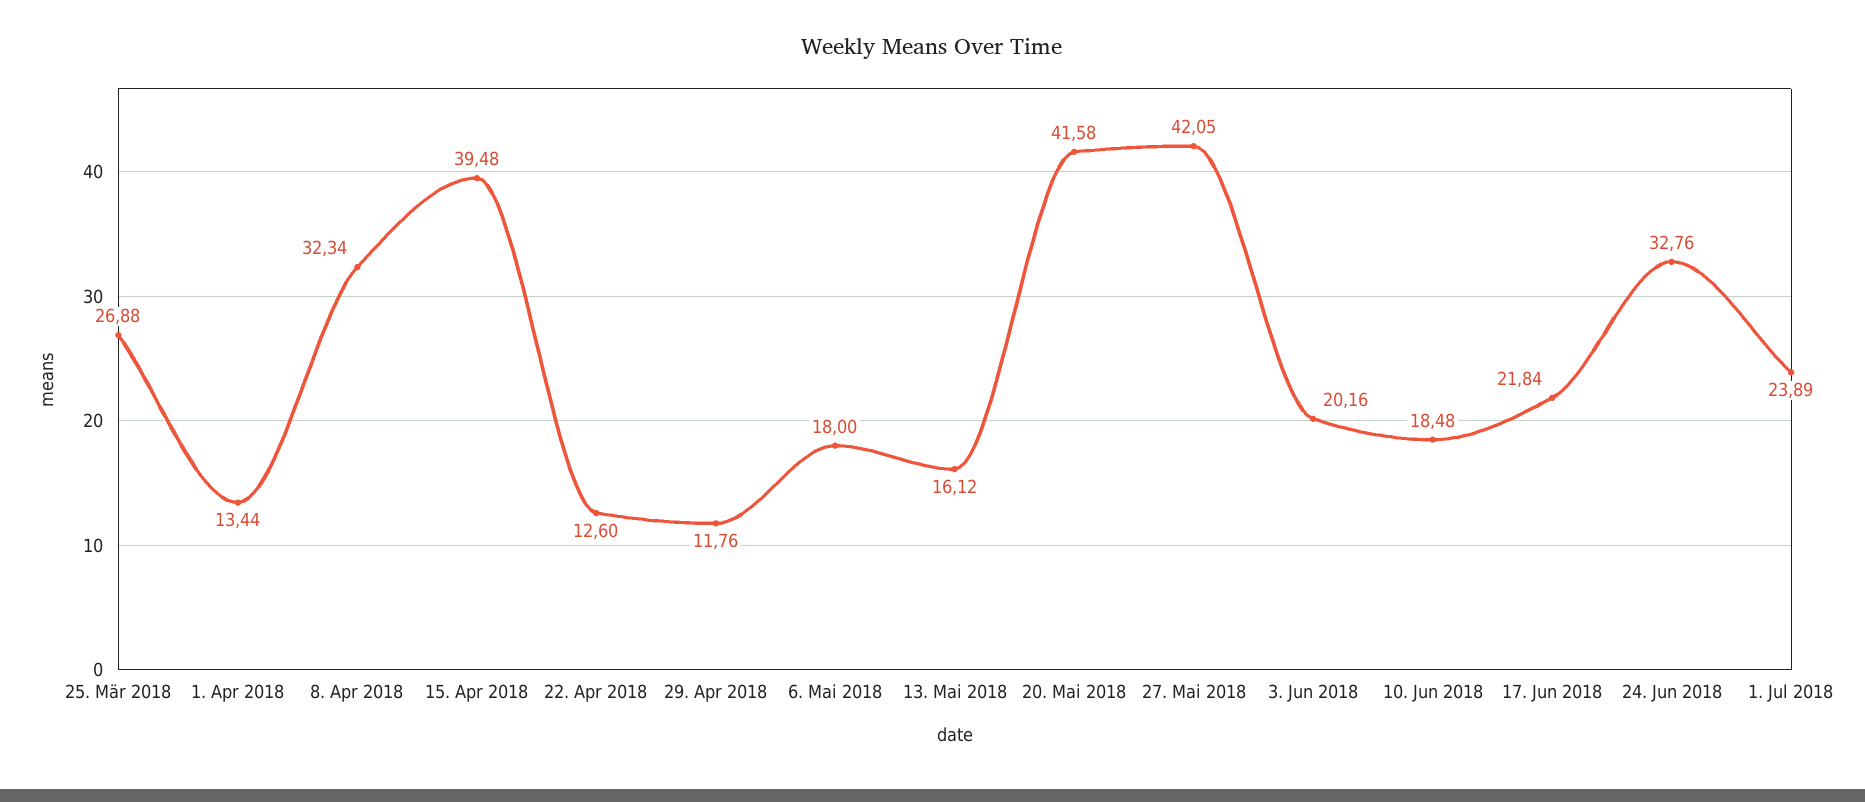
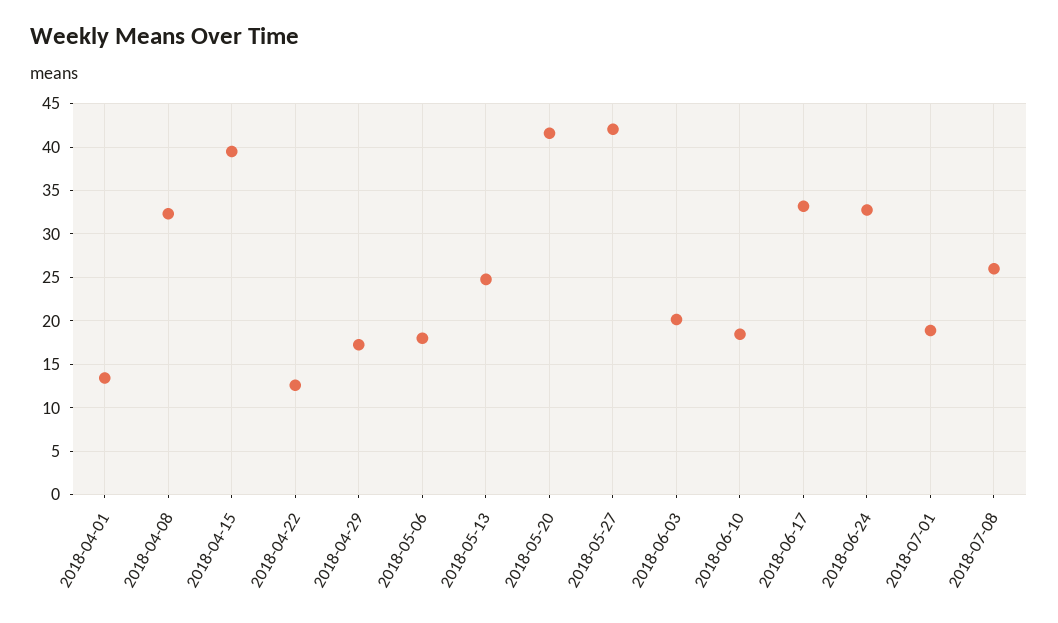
25. Mär 2018: 26.88 -> none
29. Apr 2018: 11.76 -> 17
13. Mai 2018: 16.12 -> 25
17. Jun 2018: 21.84 -> 33
1. Jul 2018: 23.89 -> 19
2018-07-08: none -> 26

